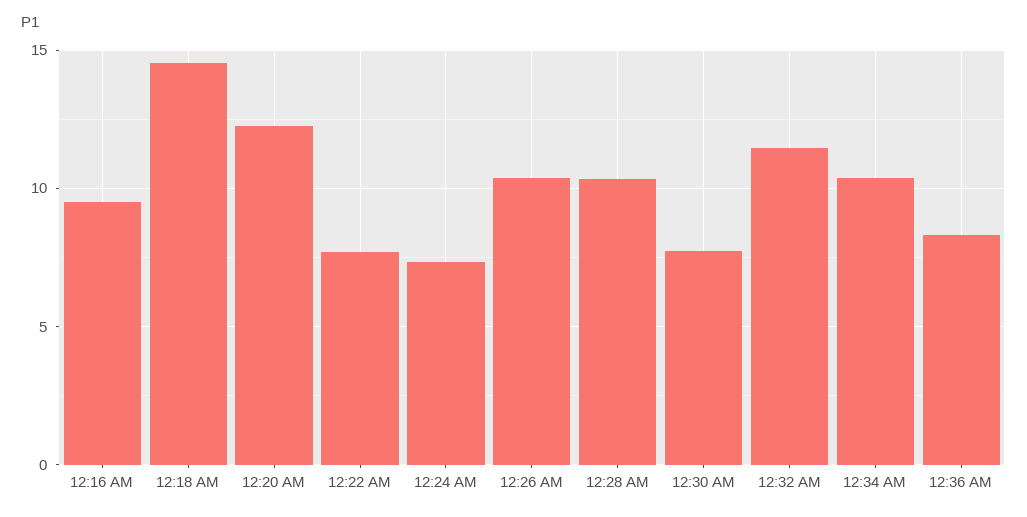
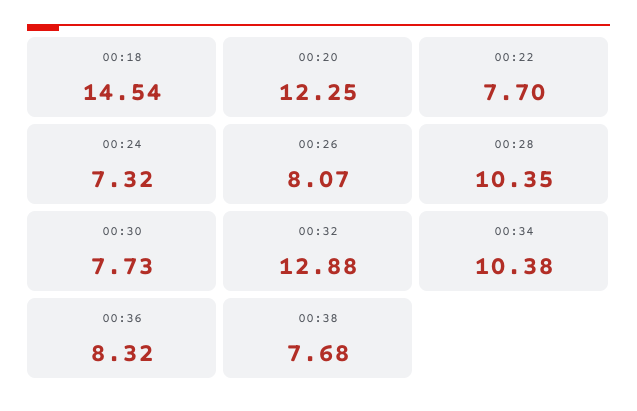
12:16 AM: 9.5 -> none
12:26 AM: 10.5 -> 8.07
12:32 AM: 11.5 -> 12.88
00:38: none -> 7.68

